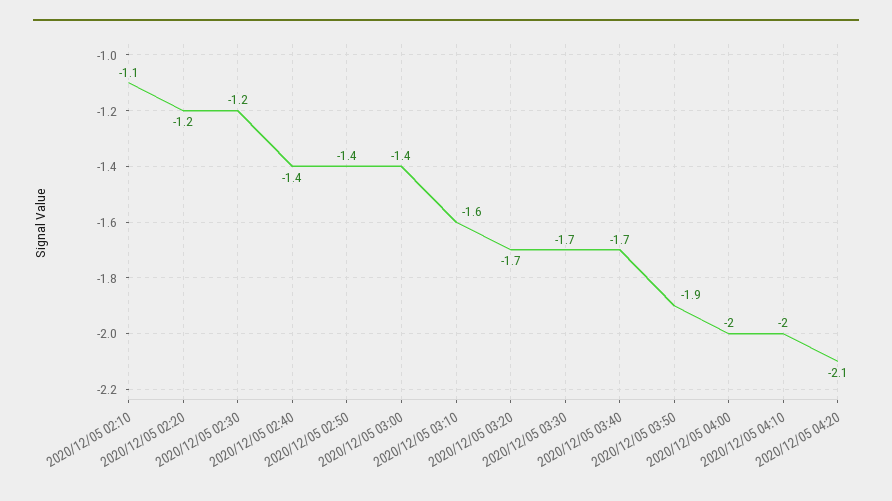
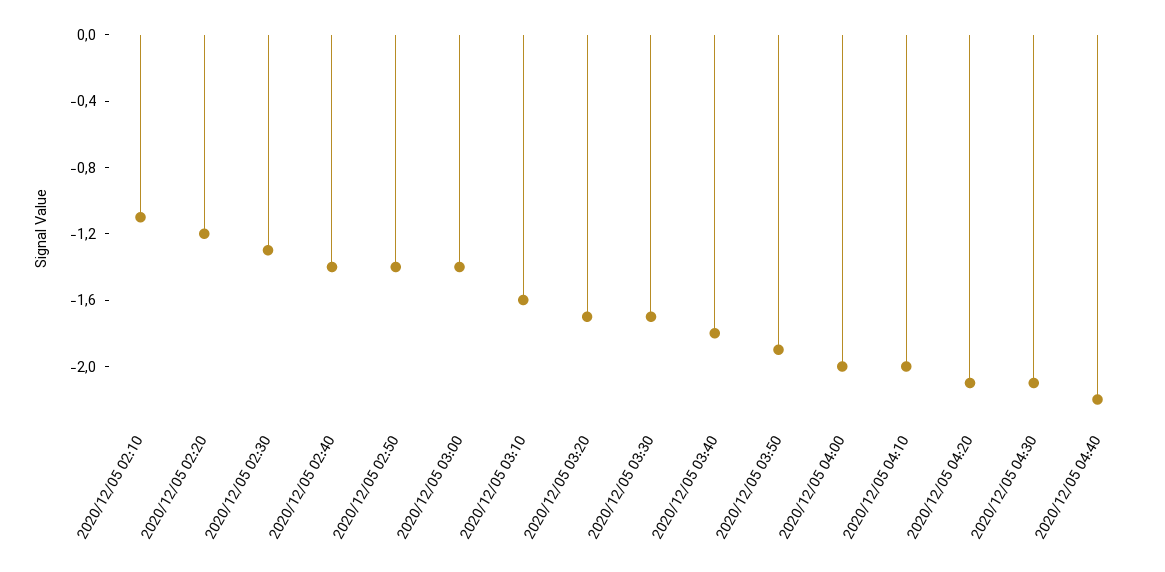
2020/12/05 02:30: -1.2 -> -1.3
2020/12/05 03:40: -1.7 -> -1.8
2020/12/05 04:30: none -> -2.1
2020/12/05 04:40: none -> -2.2

